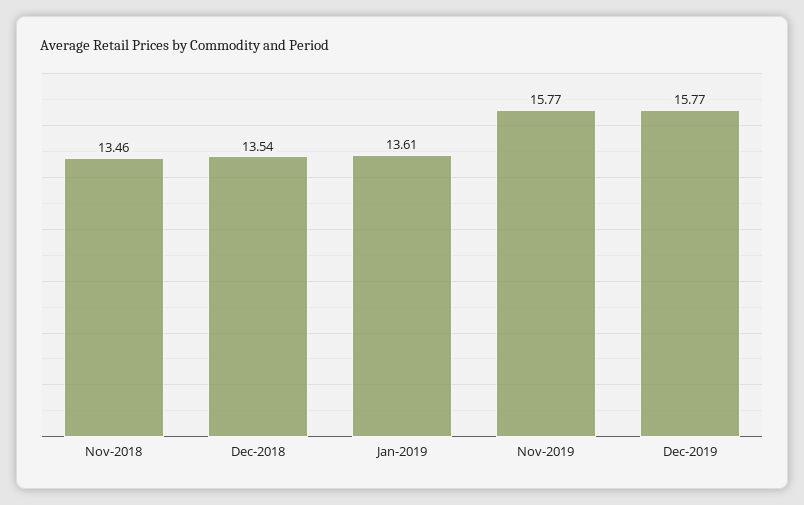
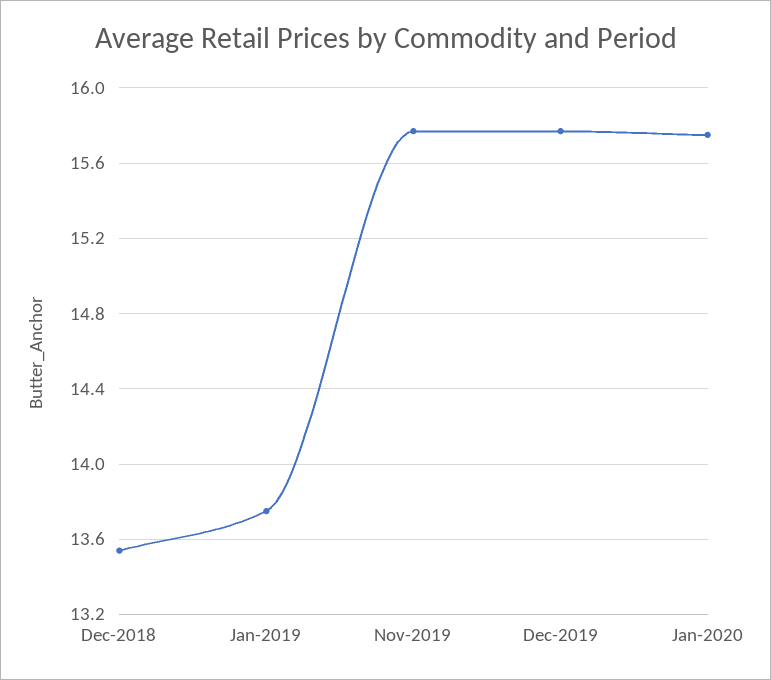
Nov-2018: 13.46 -> none
Jan-2019: 13.61 -> 13.75
Jan-2020: none -> 15.75

